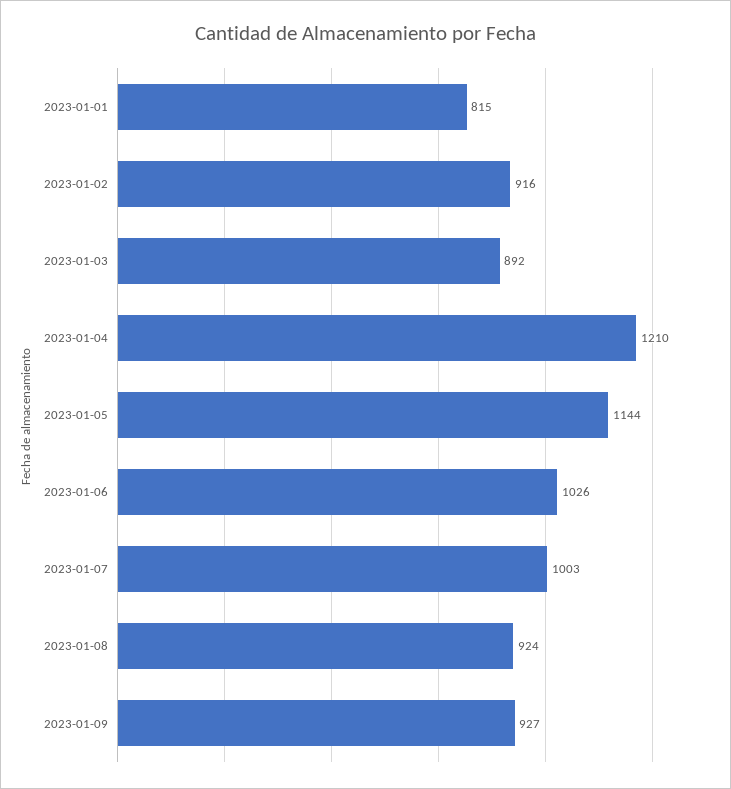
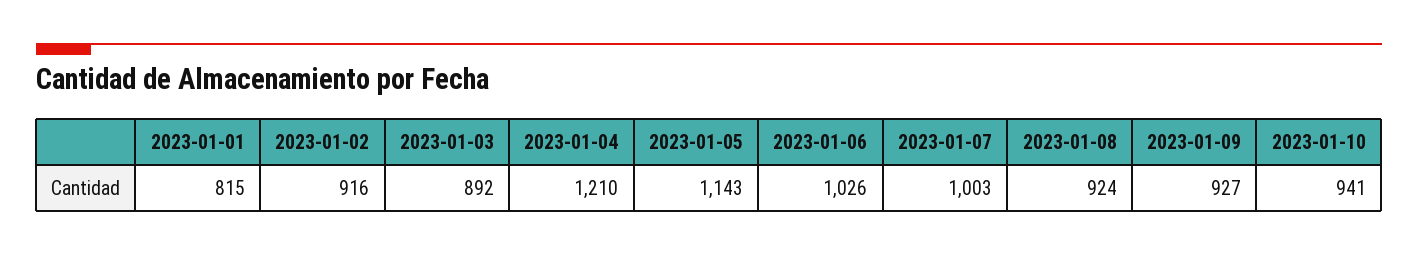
2023-01-05: 1144 -> 1143
2023-01-10: none -> 941

